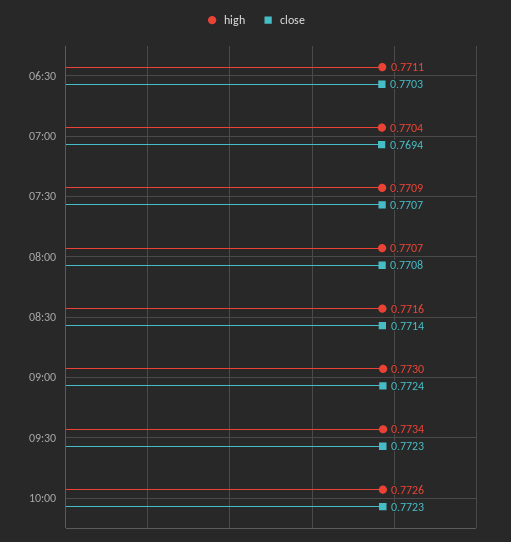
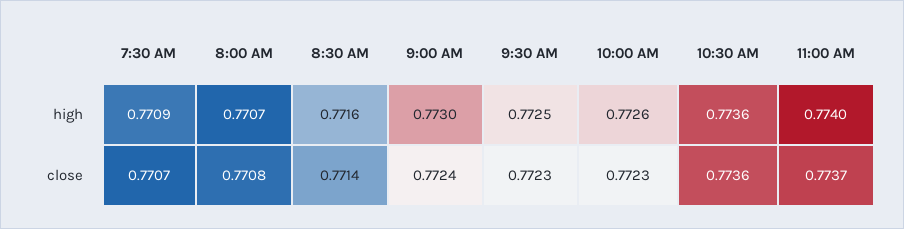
high, 06:30: 0.7711 -> none
close, 06:30: 0.7703 -> none
high, 07:00: 0.7704 -> none
close, 07:00: 0.7694 -> none
high, 09:30: 0.7734 -> 0.7725
high, 10:30 AM: none -> 0.7736
high, 11:00 AM: none -> 0.774
close, 10:30 AM: none -> 0.7736
close, 11:00 AM: none -> 0.7737

